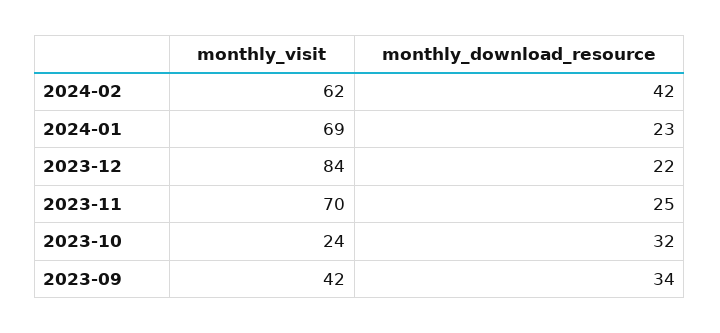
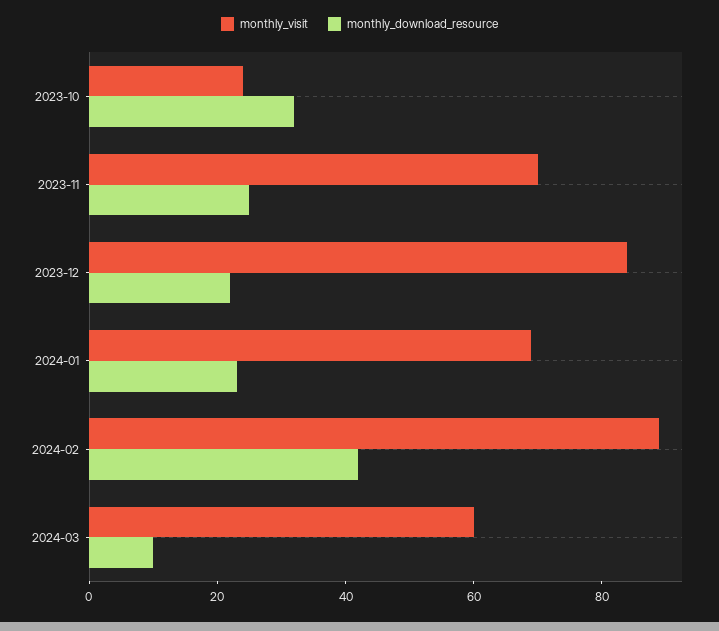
monthly_visit, 2024-02: 62 -> 90
monthly_visit, 2023-09: 42 -> none
monthly_download_resource, 2023-09: 34 -> none
monthly_visit, 2024-03: none -> 60
monthly_download_resource, 2024-03: none -> 10

